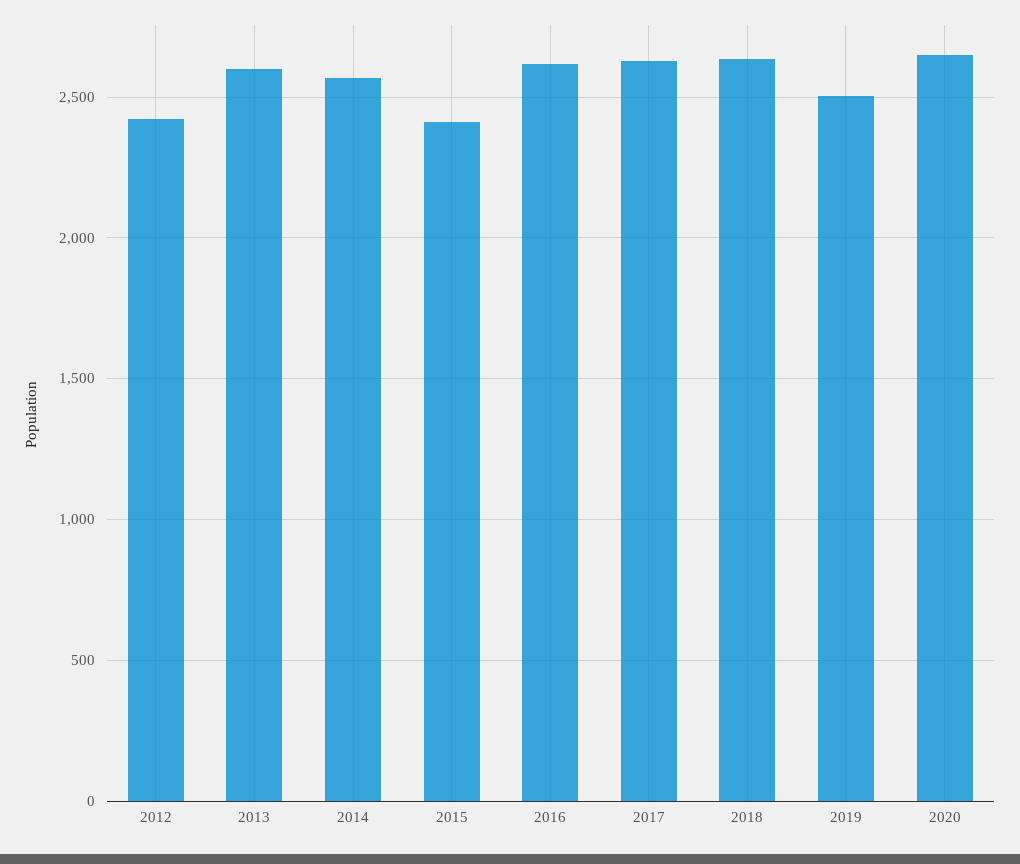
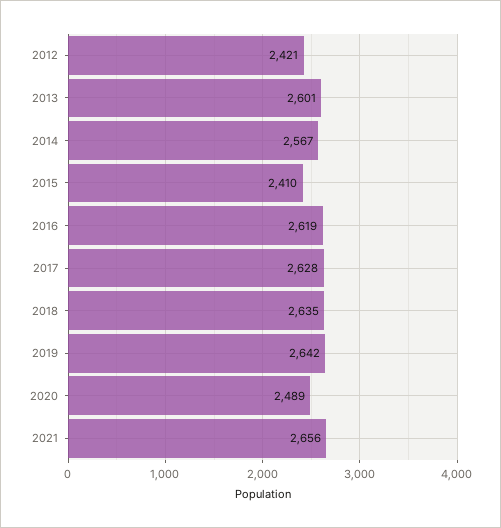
2019: 2500 -> 2642
2020: 2650 -> 2489
2021: none -> 2656

